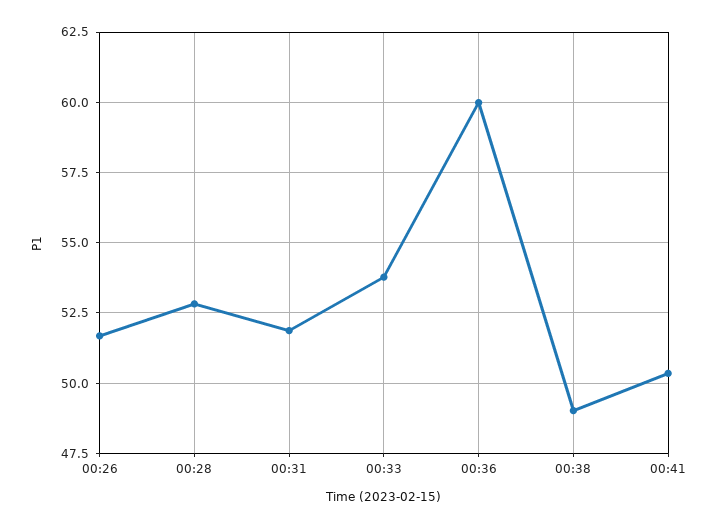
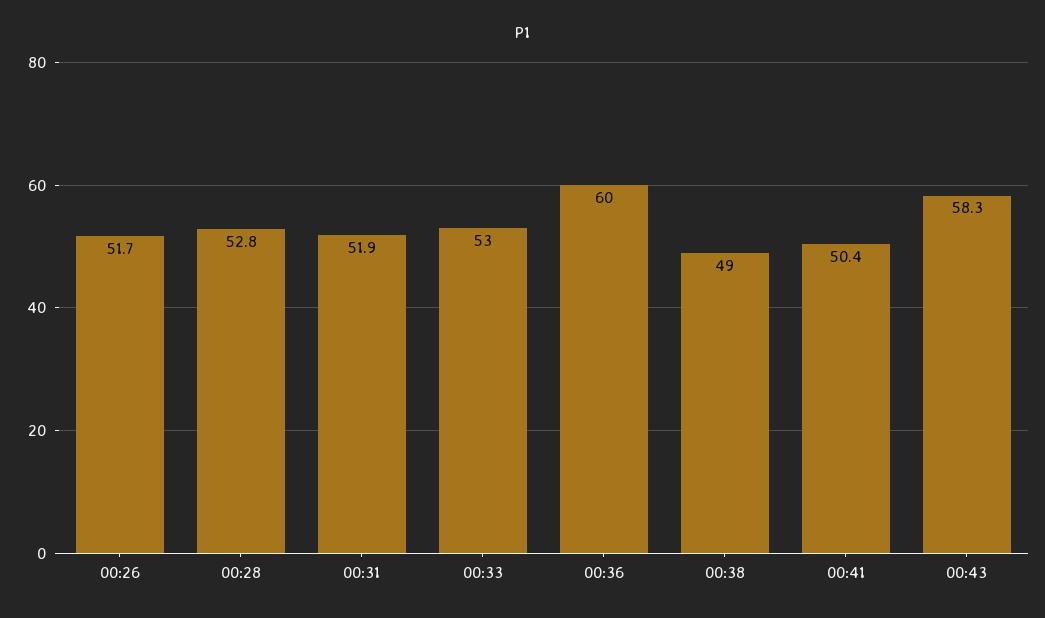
00:33: 53.75 -> 53
00:43: none -> 58.3

